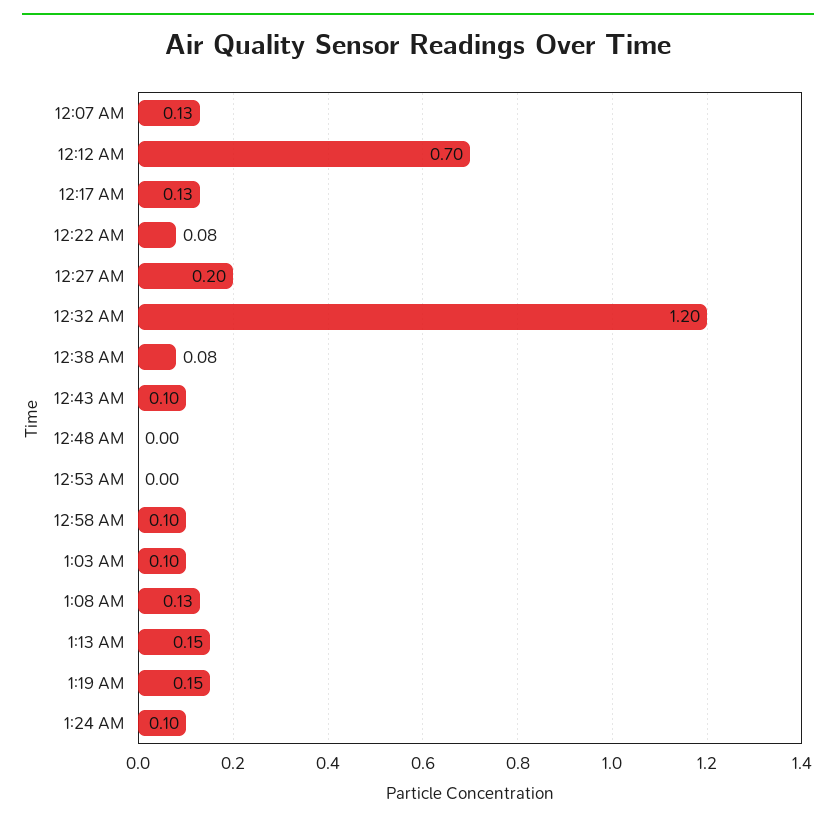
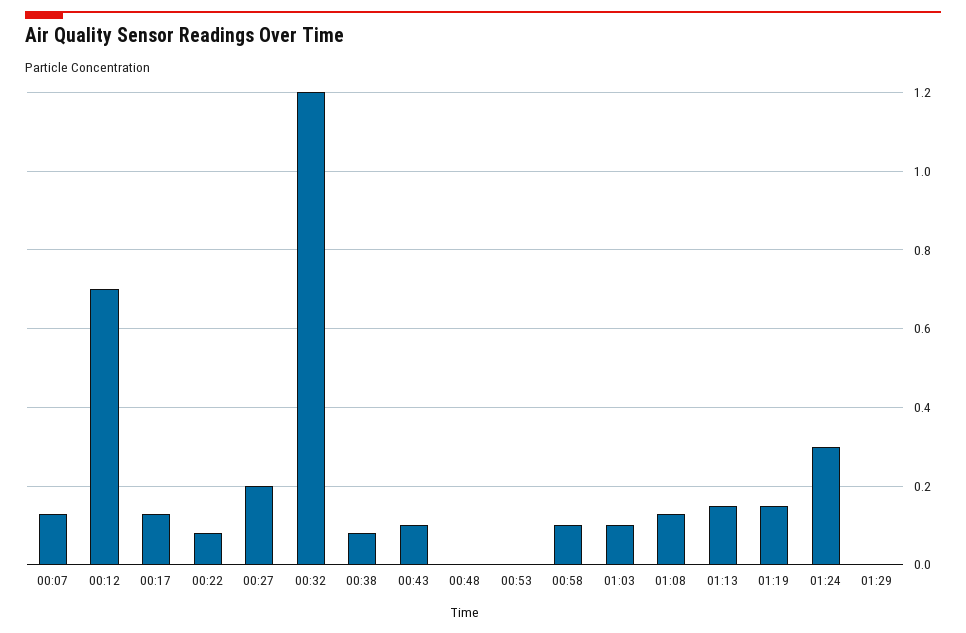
1:24 AM: 0.1 -> 0.3
01:29: none -> 0

